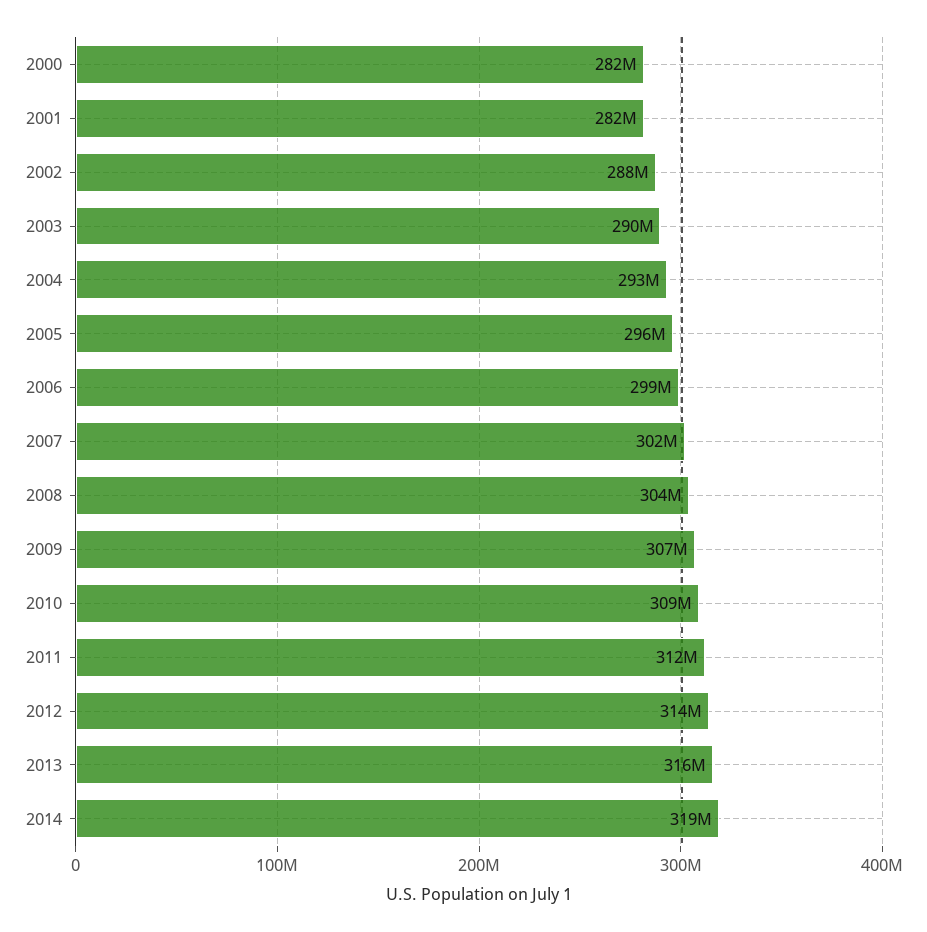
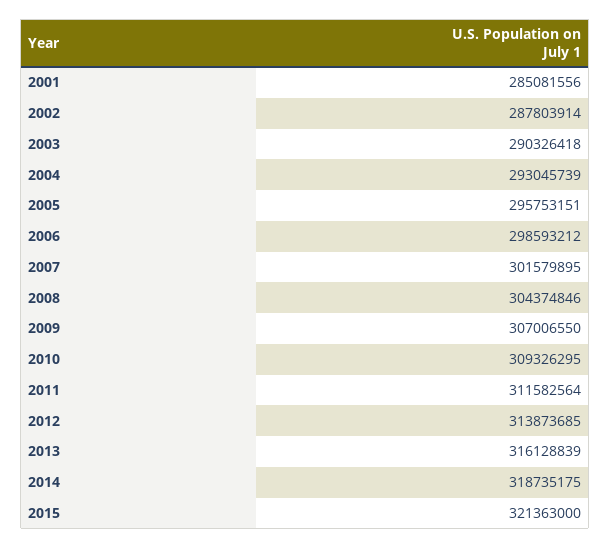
2000: 282000000 -> none
2001: 282000000 -> 285081556
2015: none -> 321363000

